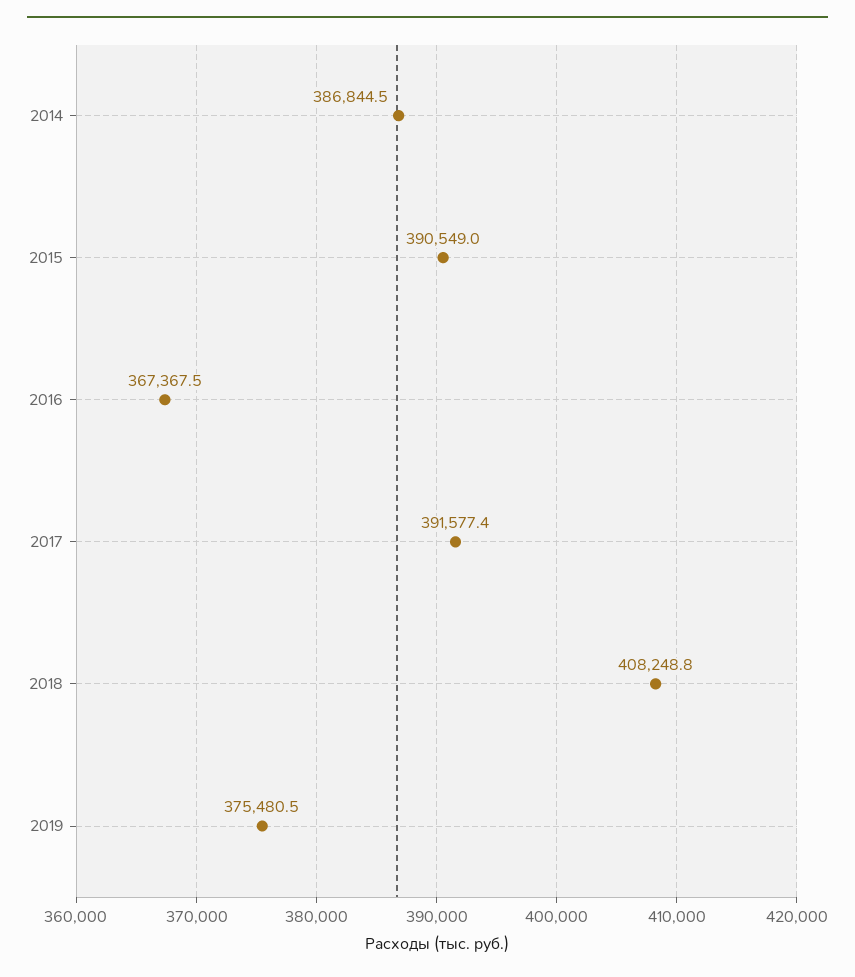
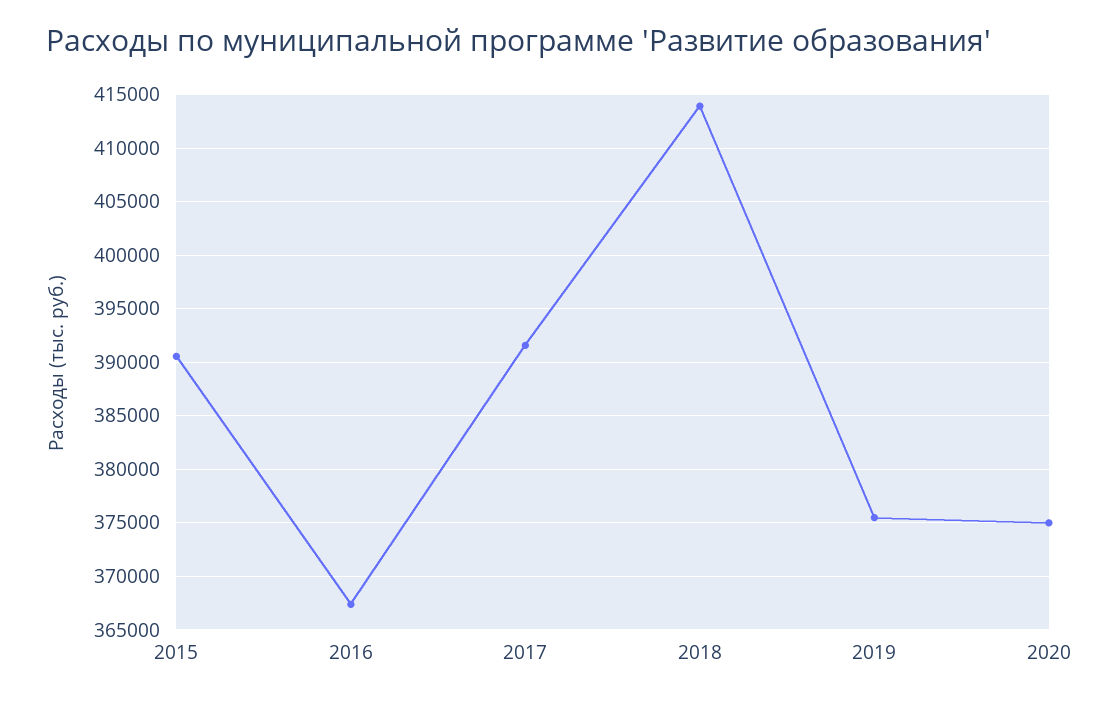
2014: 386844.5 -> none
2018: 408248.8 -> 414000
2020: none -> 375000

